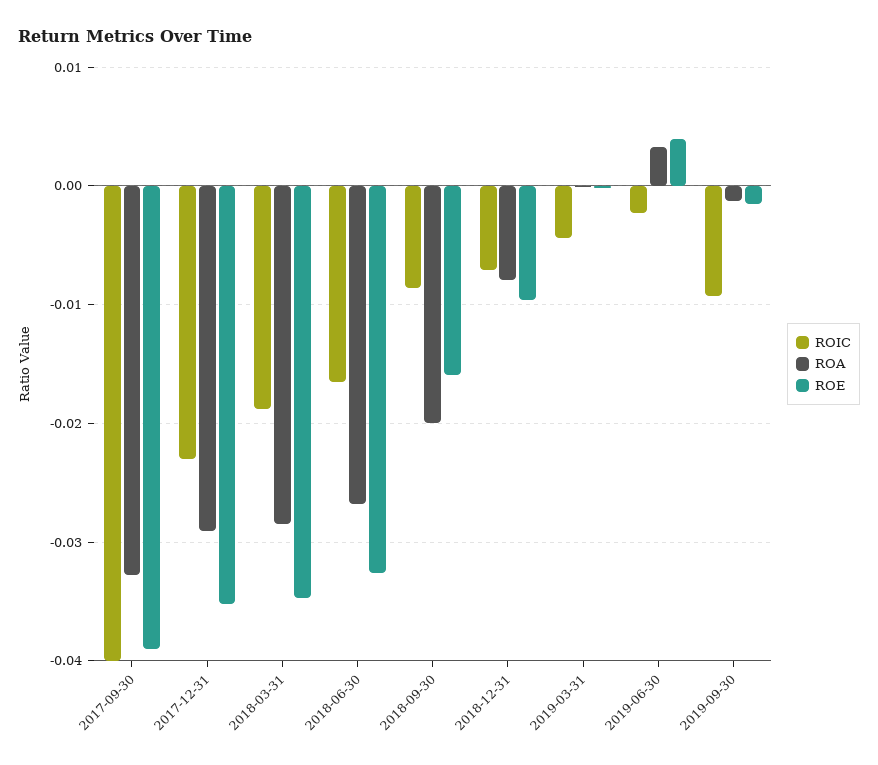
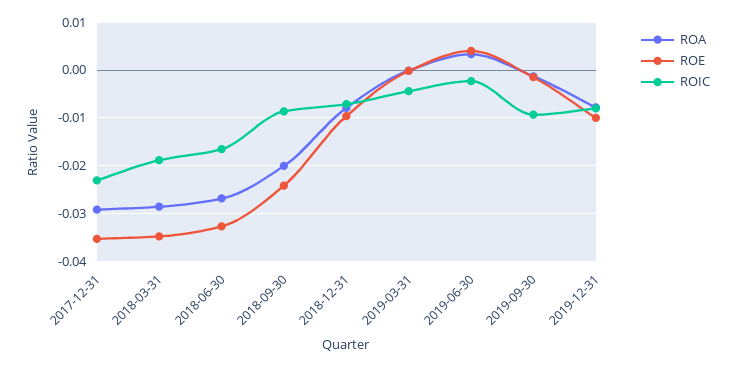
ROIC, 2017-09-30: -0.04 -> none
ROA, 2017-09-30: -0.033 -> none
ROE, 2017-09-30: -0.039 -> none
ROE, 2018-09-30: -0.016 -> -0.024
ROA, 2019-12-31: none -> -0.008
ROE, 2019-12-31: none -> -0.01
ROIC, 2019-12-31: none -> -0.008

